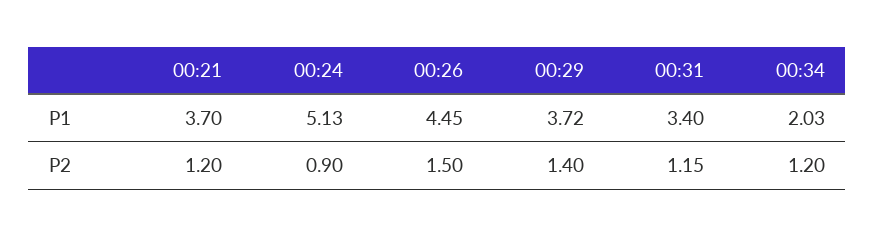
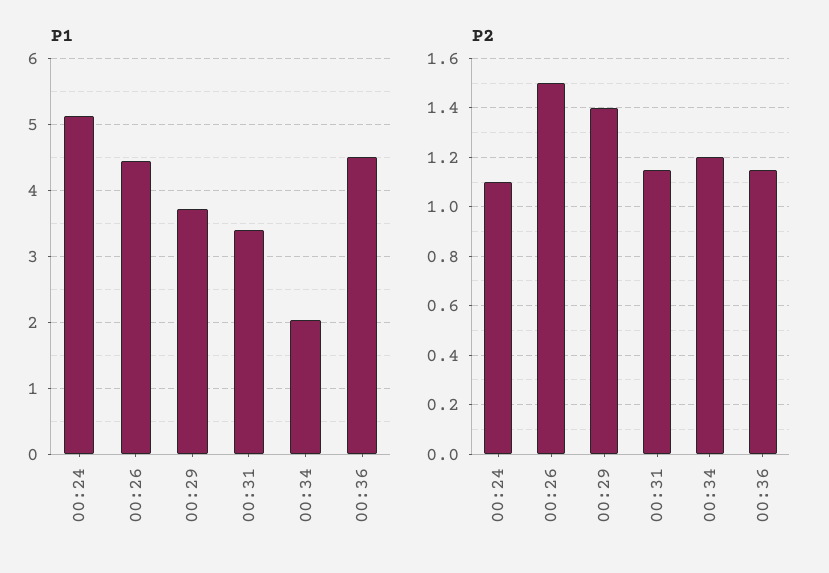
P1, 00:21: 3.7 -> none
P2, 00:21: 1.2 -> none
P2, 00:24: 0.9 -> 1.1
P1, 00:36: none -> 4.5
P2, 00:36: none -> 1.15

